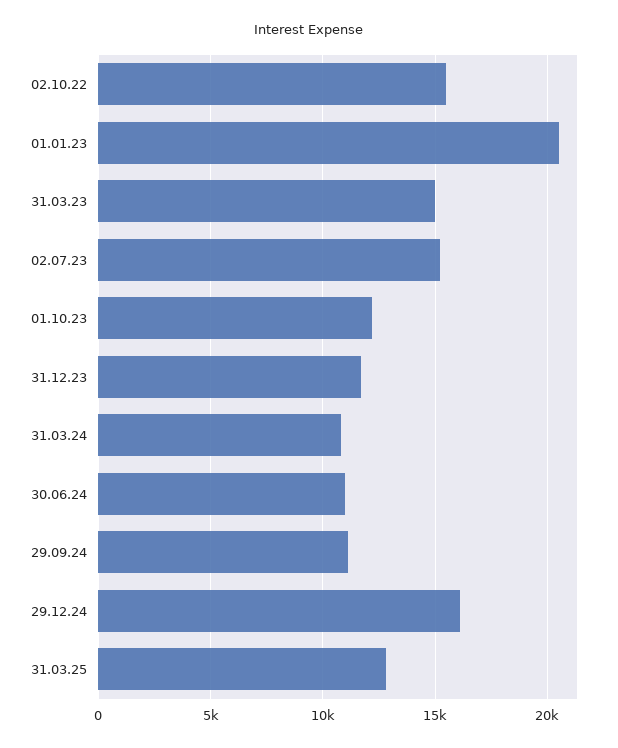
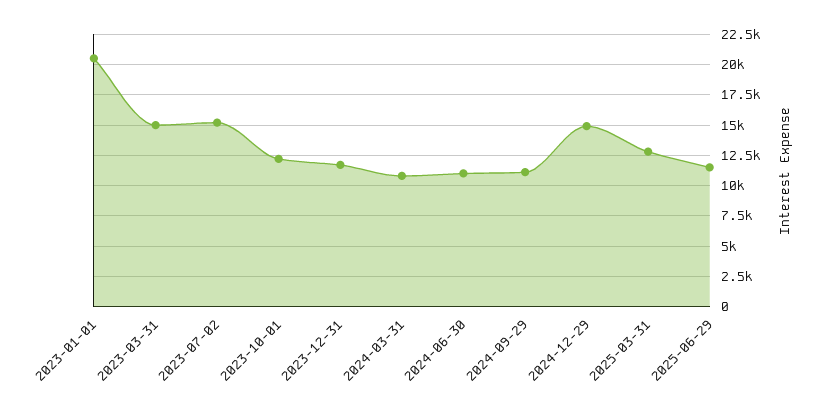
02.10.22: 15500 -> none
29.12.24: 16000 -> 15000
2025-06-29: none -> 11500

